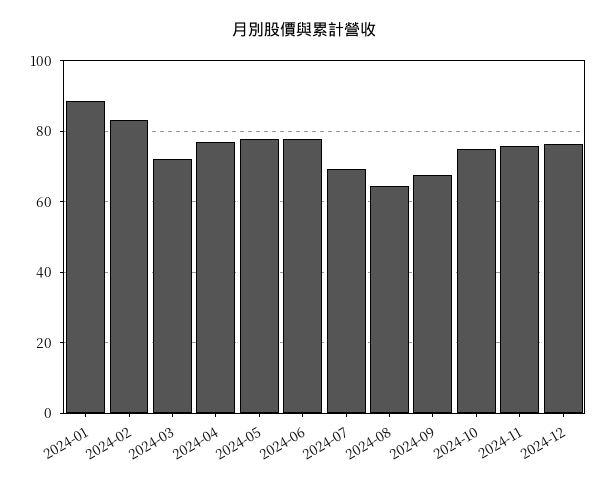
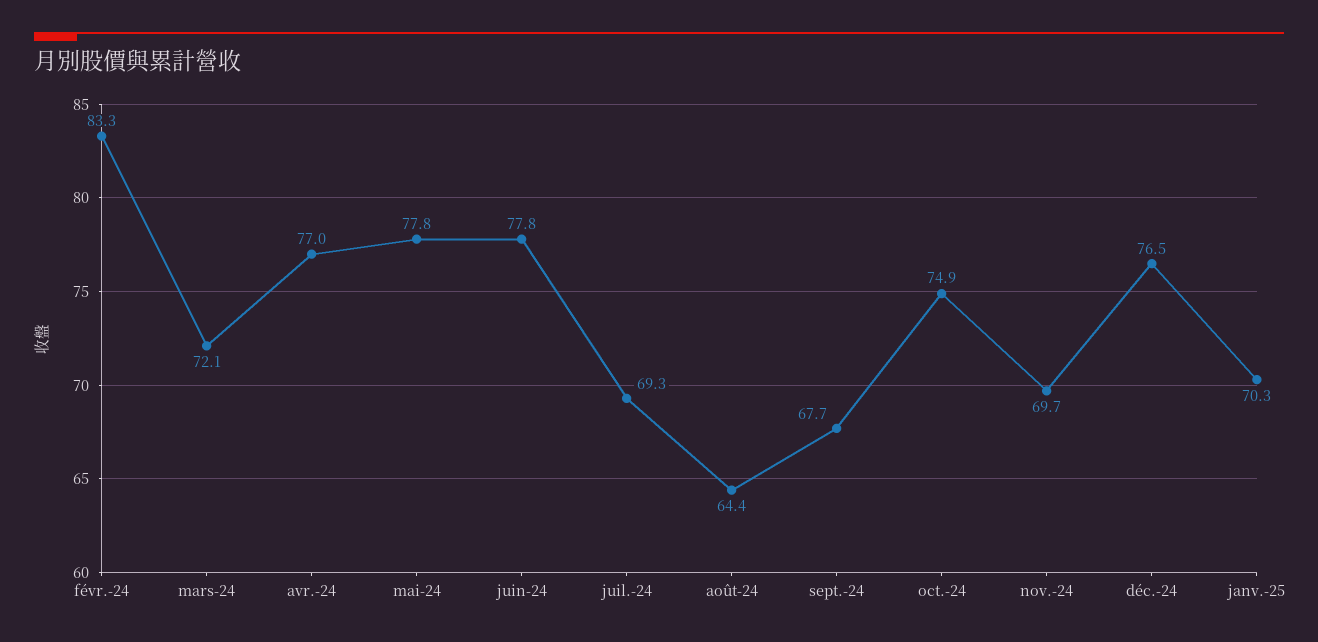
2024-01: 88 -> none
2024-11: 76 -> 69.7
janv.-25: none -> 70.3

